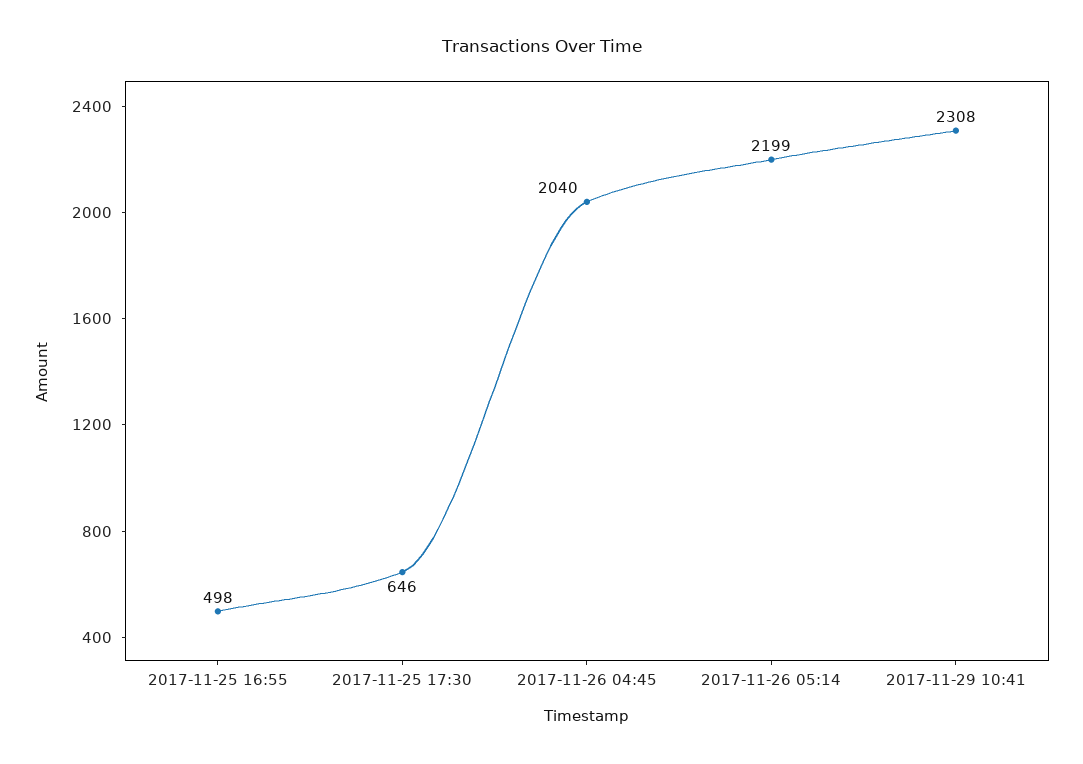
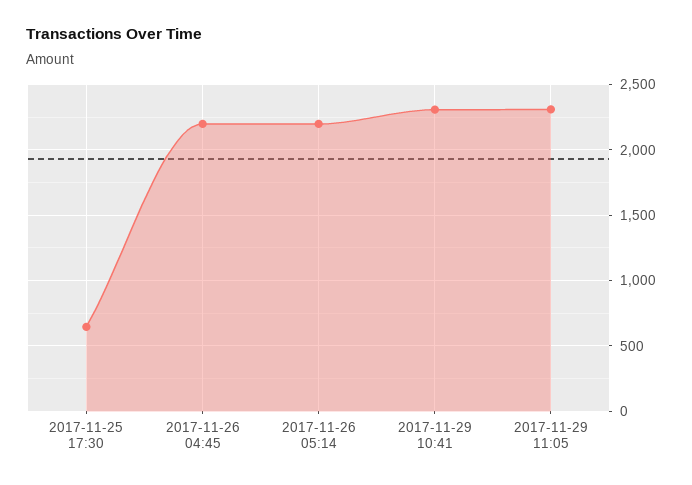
2017-11-25 16:55: 498 -> none
2017-11-26 04:45: 2040 -> 2200
2017-11-29 11:05: none -> 2300

